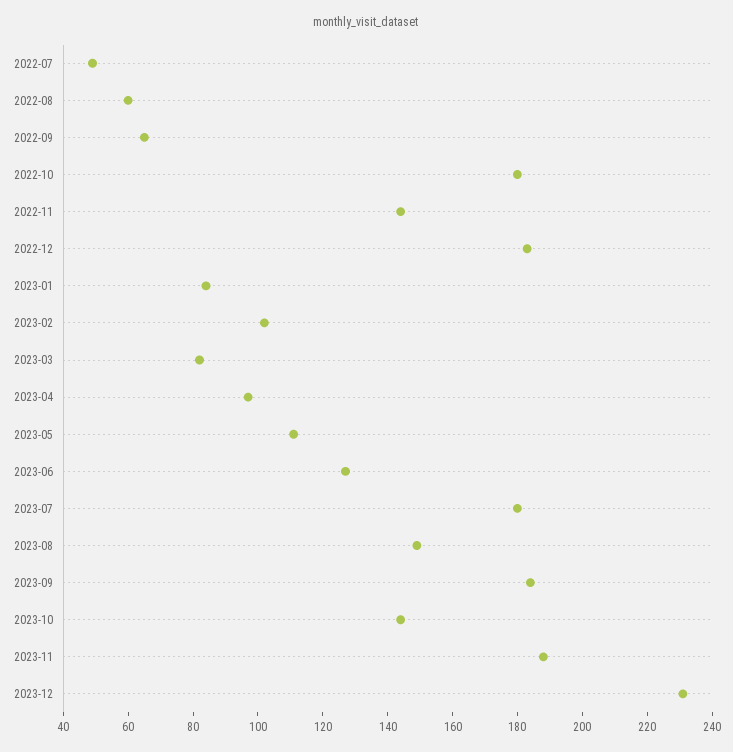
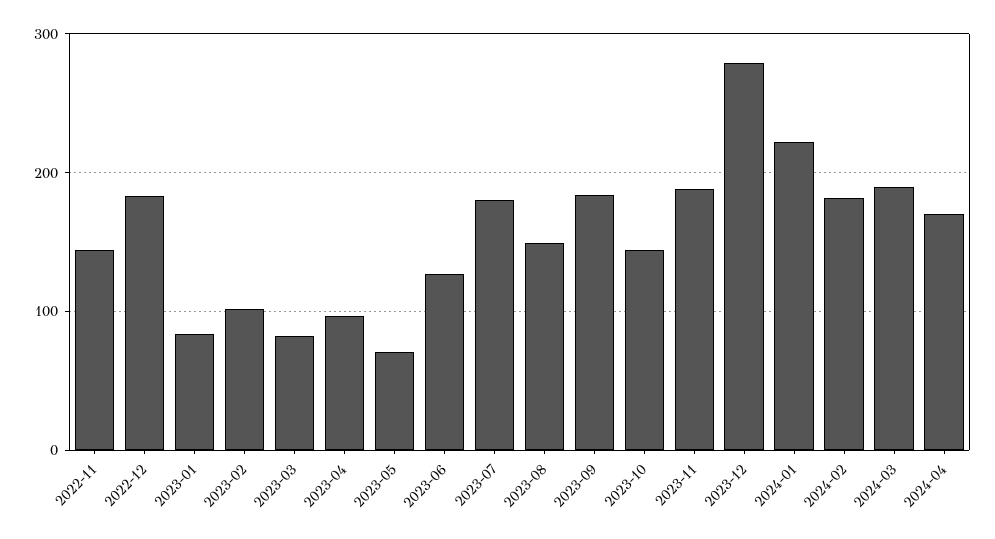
2022-07: 50 -> none
2022-08: 60 -> none
2022-09: 65 -> none
2022-10: 180 -> none
2023-05: 110 -> 70
2023-12: 230 -> 280
2024-01: none -> 220
2024-02: none -> 180
2024-03: none -> 190
2024-04: none -> 170

